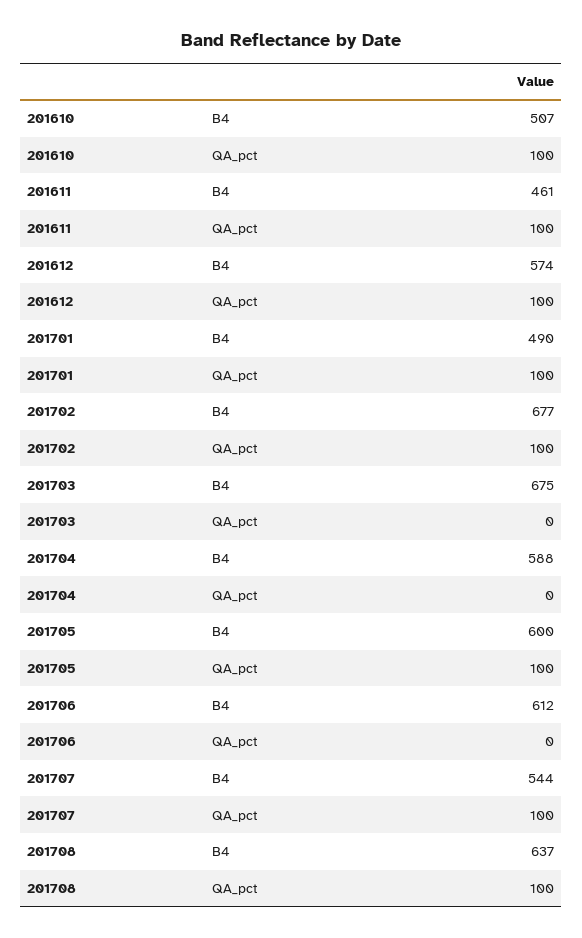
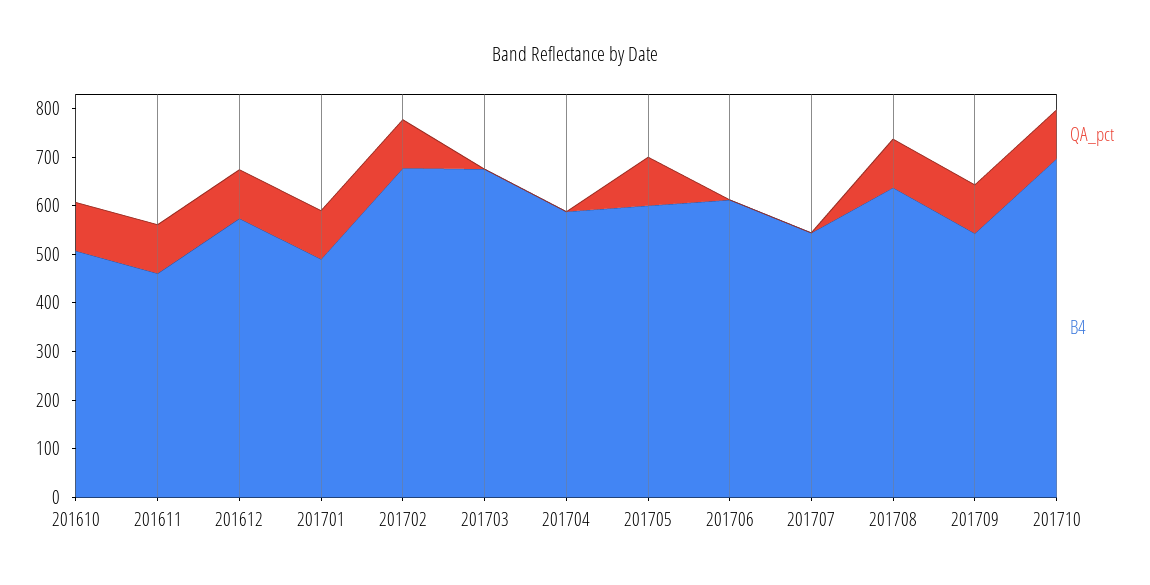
QA_pct, 201707: 100 -> 0
QA_pct, 201709: none -> 100
B4, 201709: none -> 540
QA_pct, 201710: none -> 100
B4, 201710: none -> 700

